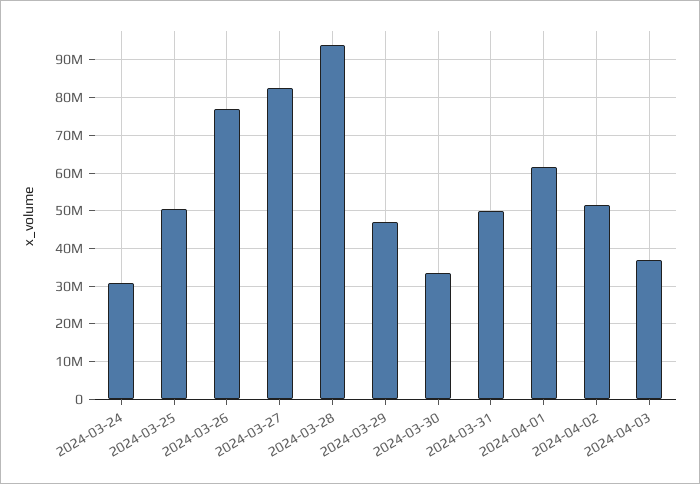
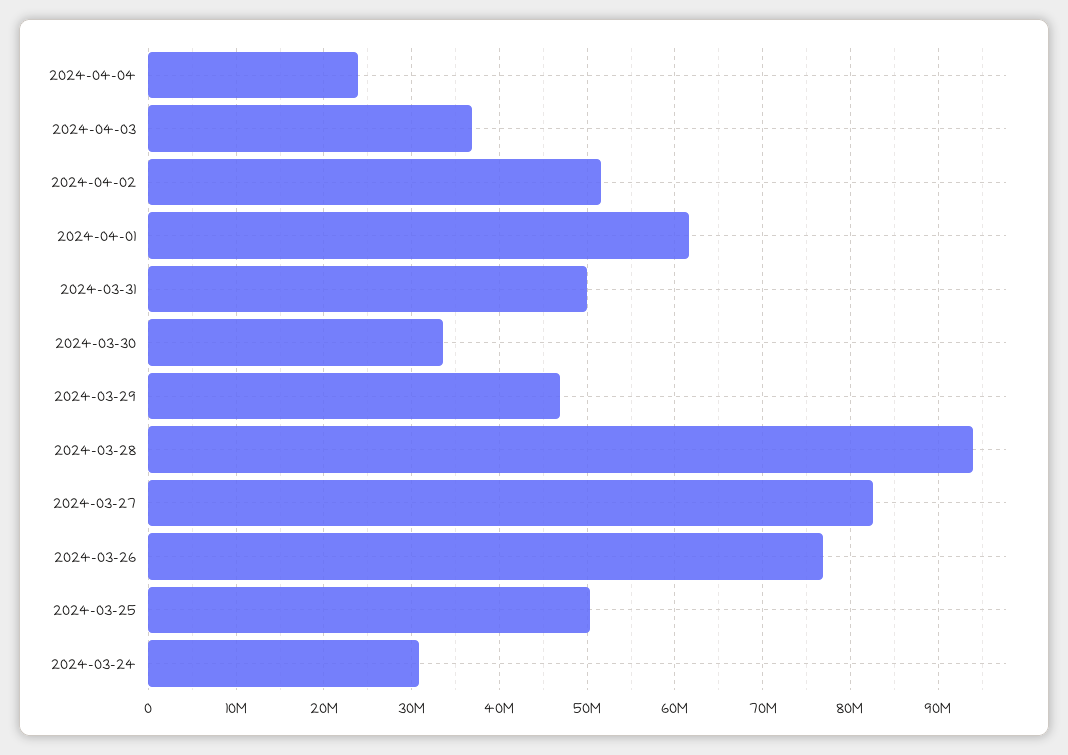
2024-04-04: none -> 24000000

